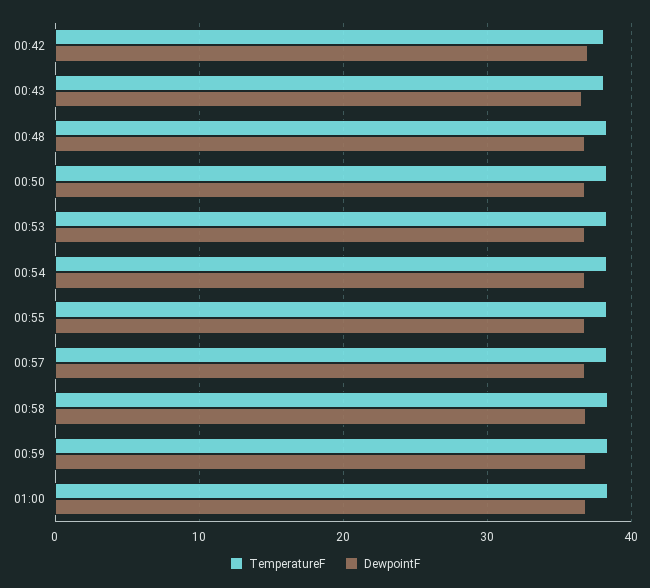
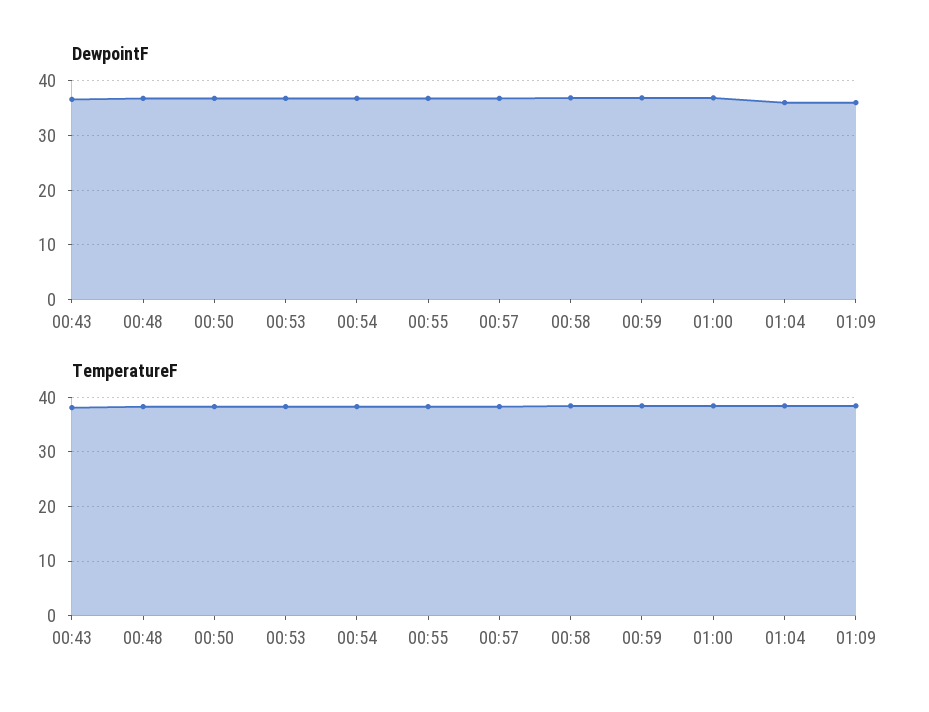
TemperatureF, 00:42: 38 -> none
DewpointF, 00:42: 37 -> none
DewpointF, 01:04: none -> 36
DewpointF, 01:09: none -> 36
TemperatureF, 01:04: none -> 38
TemperatureF, 01:09: none -> 38

